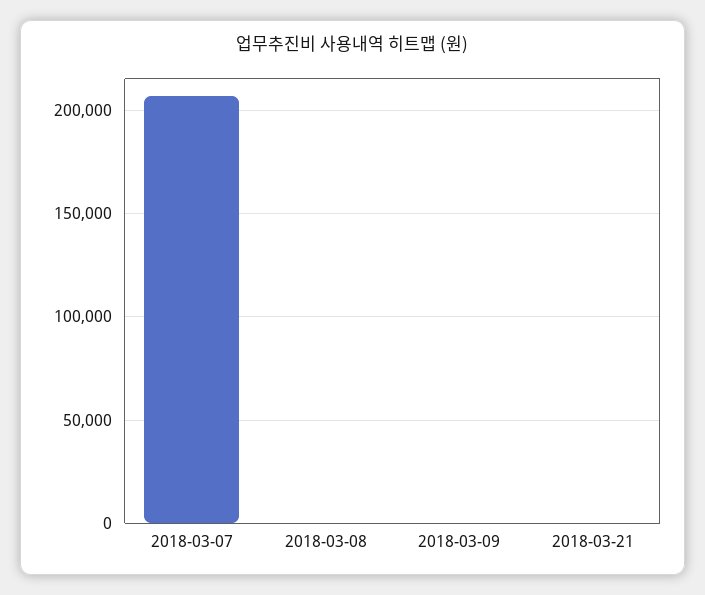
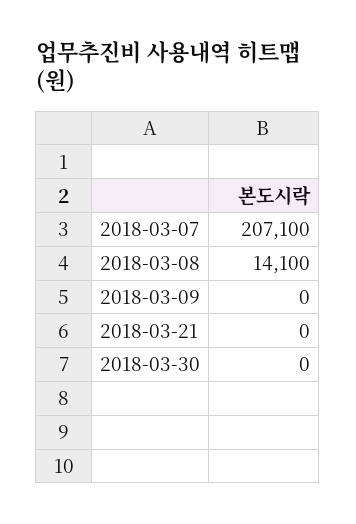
2018-03-08: 0 -> 14100
2018-03-30: none -> 0

